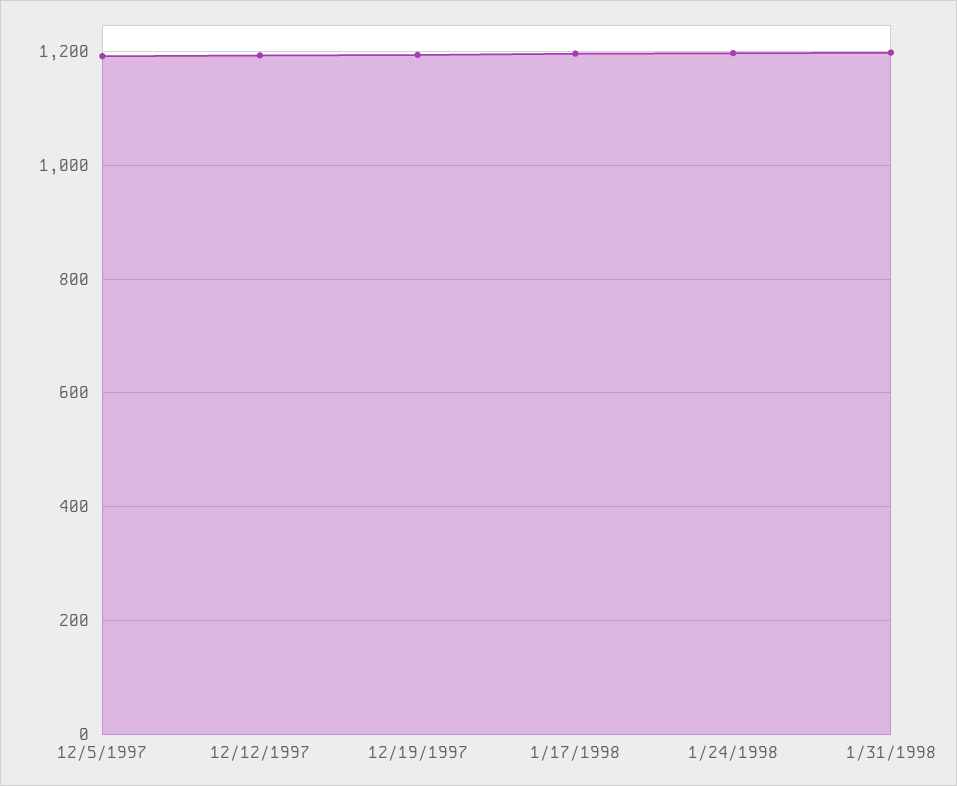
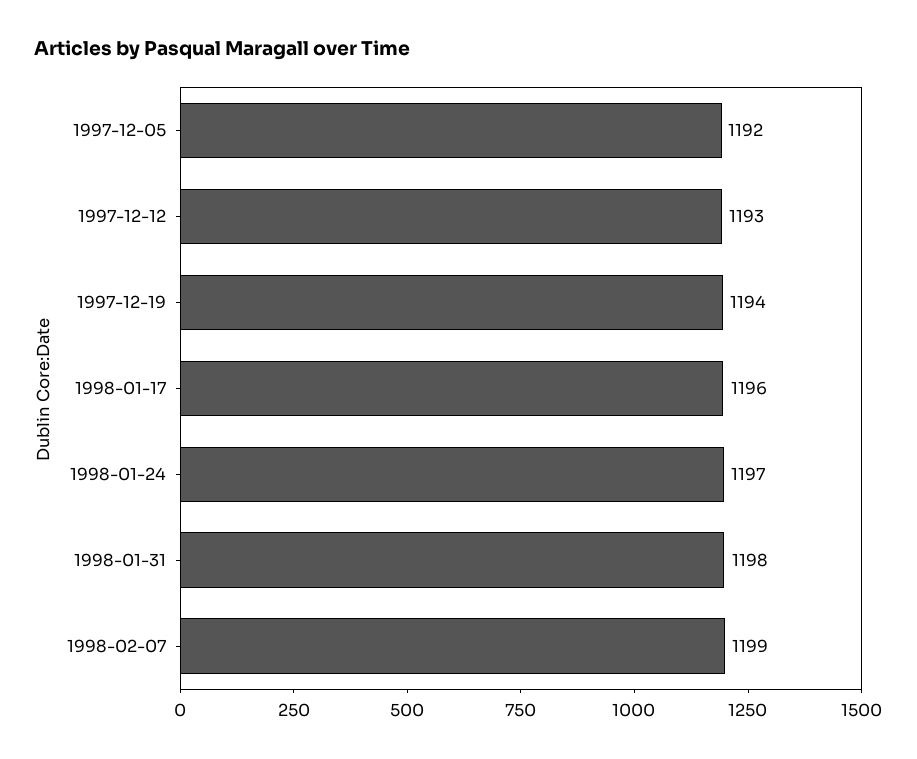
1998-02-07: none -> 1199

